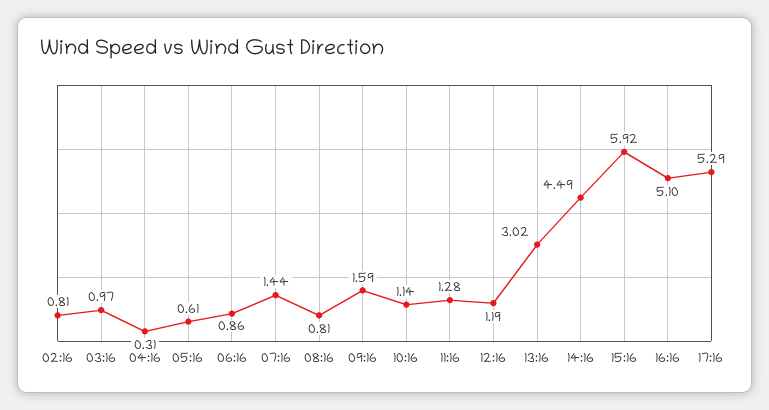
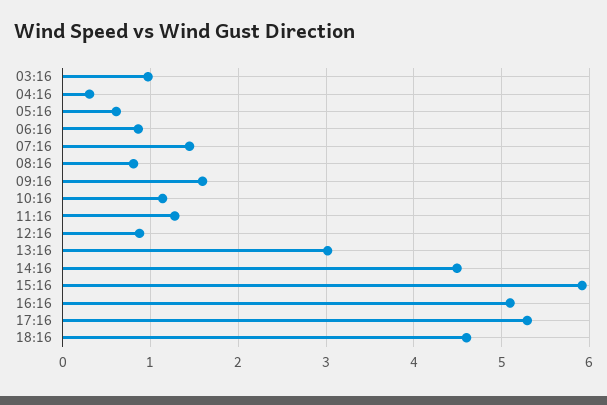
02:16: 0.81 -> none
12:16: 1.19 -> 0.9
18:16: none -> 4.6

